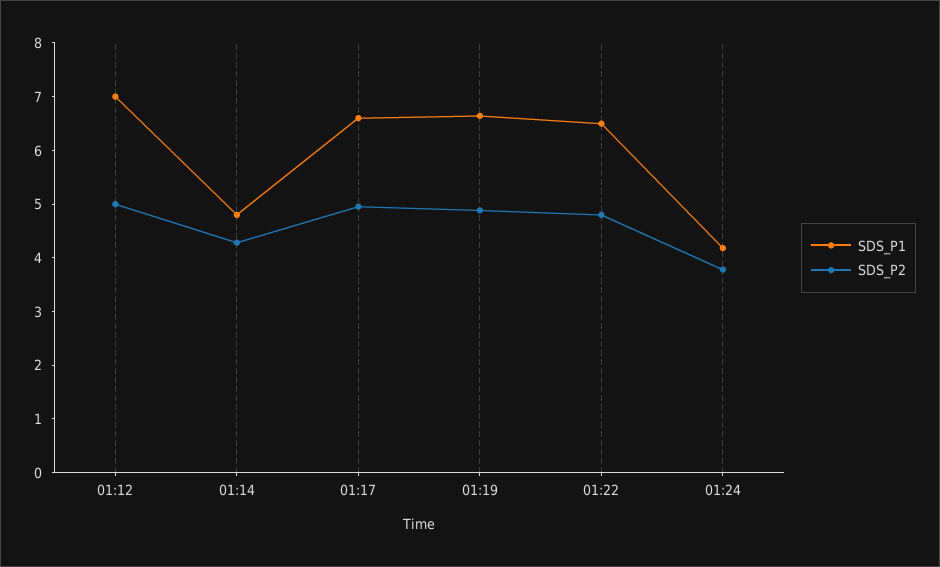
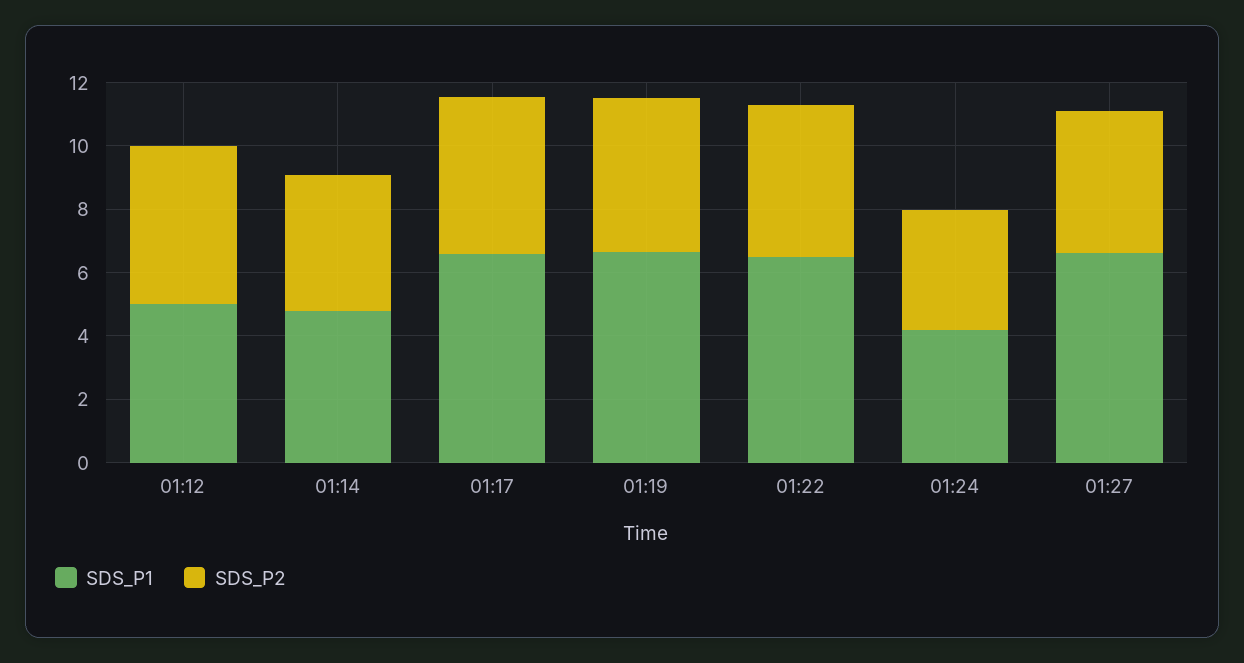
SDS_P1, 01:12: 7 -> 5
SDS_P1, 01:27: none -> 6.5
SDS_P2, 01:27: none -> 4.5

